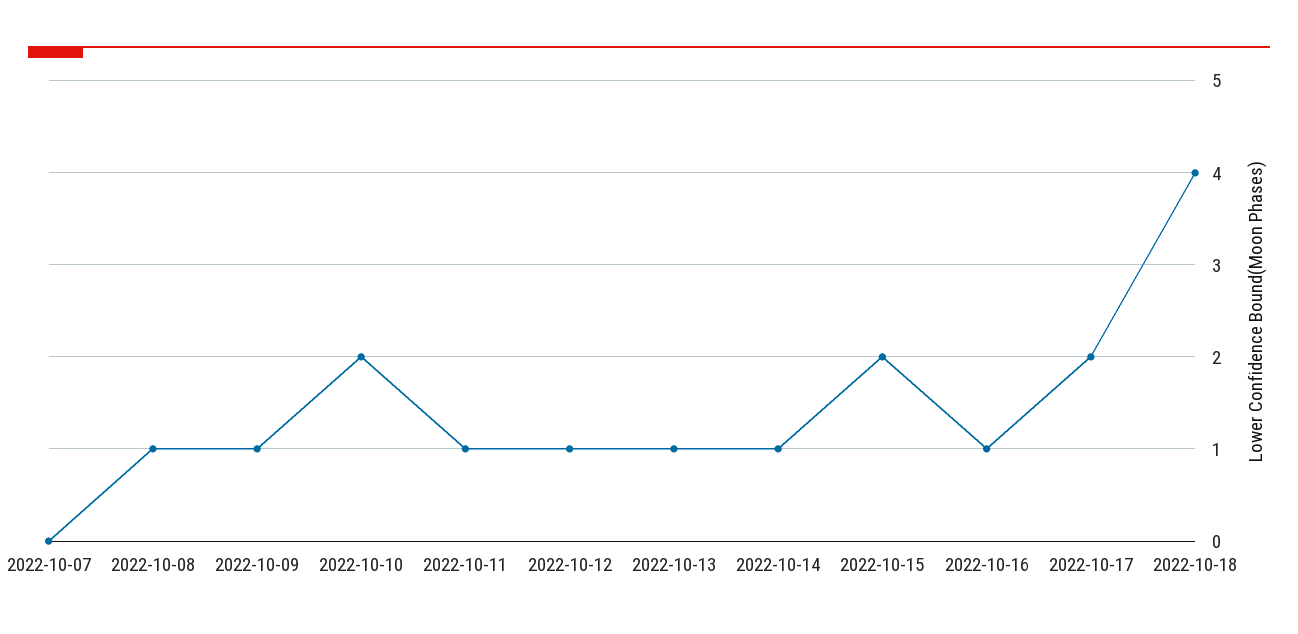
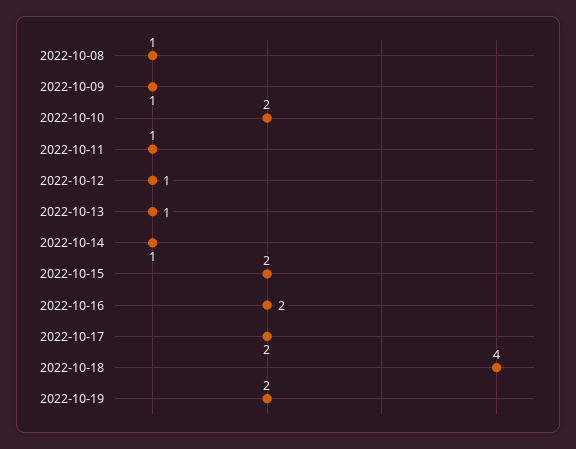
2022-10-07: 0 -> none
2022-10-16: 1 -> 2
2022-10-19: none -> 2

